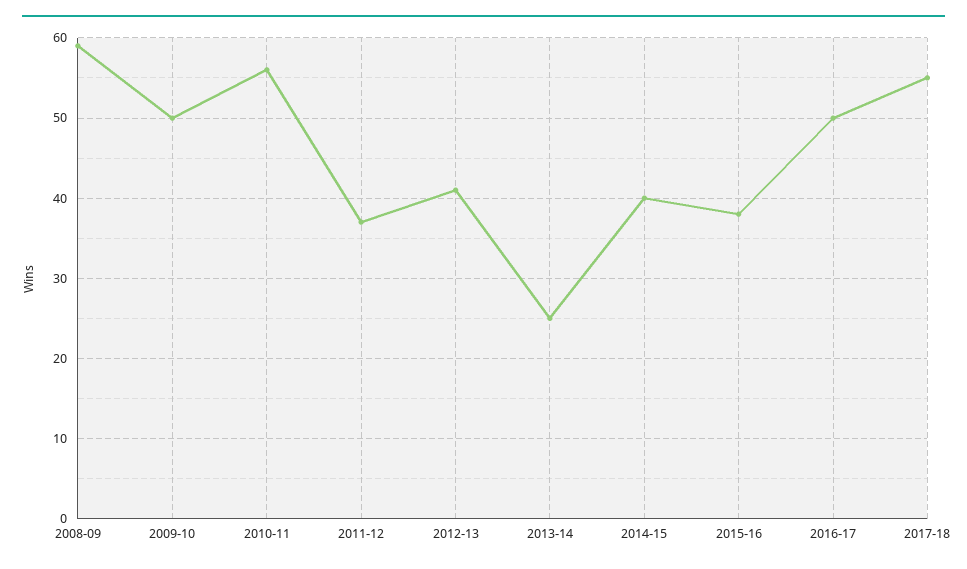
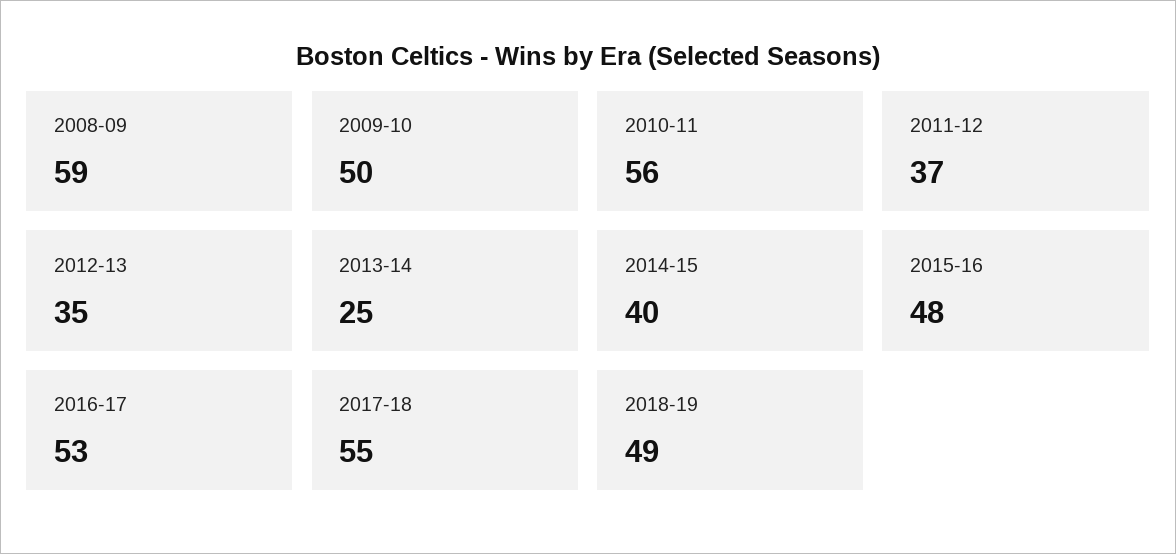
2012-13: 41 -> 35
2015-16: 38 -> 48
2016-17: 50 -> 53
2018-19: none -> 49

